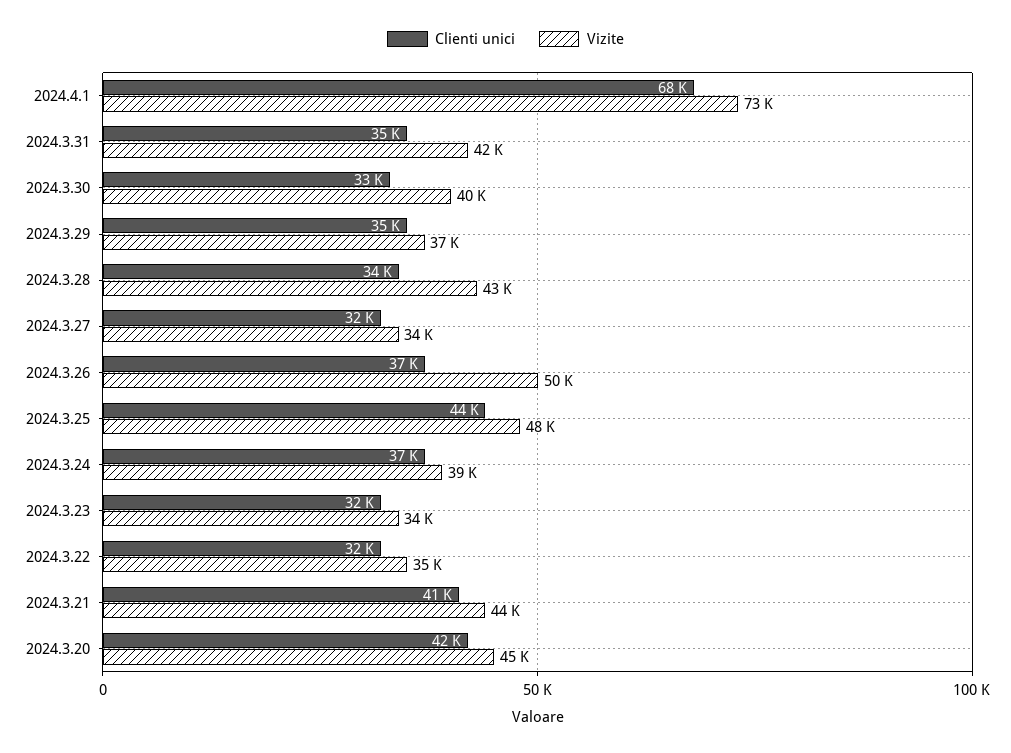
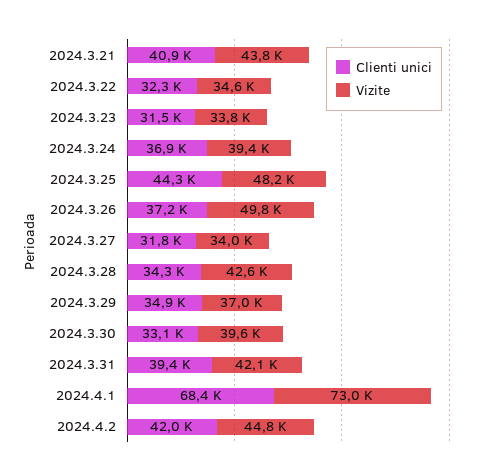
Clienti unici, 2024.3.31: 35000 -> 39400
Clienti unici, 2024.3.20: 42000 -> none
Vizite, 2024.3.20: 45000 -> none
Clienti unici, 2024.4.2: none -> 42000
Vizite, 2024.4.2: none -> 44800

